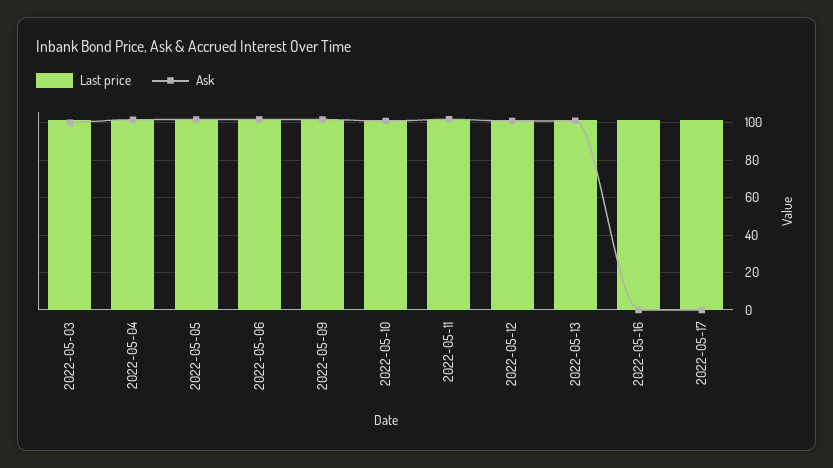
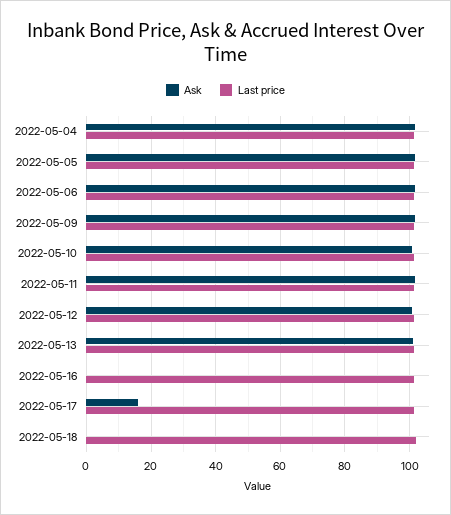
Last price, 2022-05-03: 100 -> none
Ask, 2022-05-03: 100 -> none
Ask, 2022-05-17: 0 -> 16
Ask, 2022-05-18: none -> 0
Last price, 2022-05-18: none -> 102

